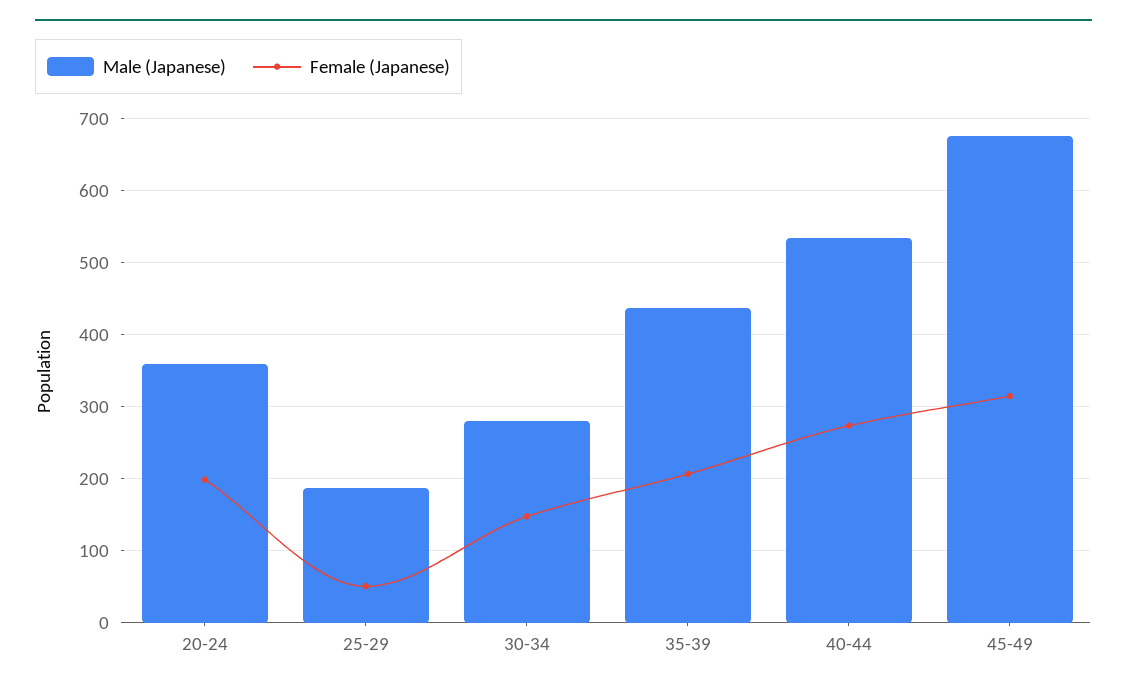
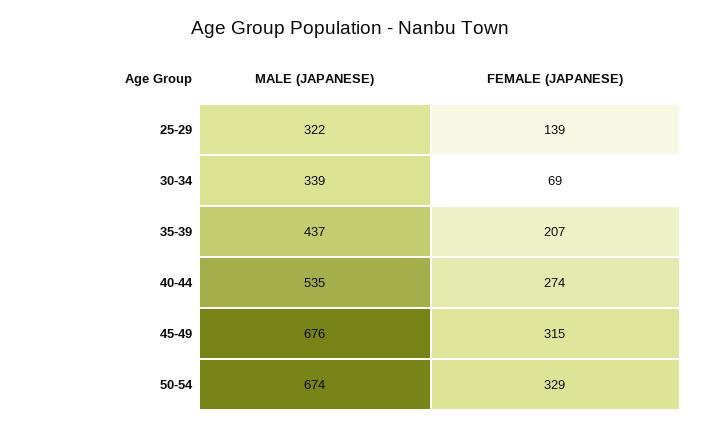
Male (Japanese), 20-24: 360 -> none
Female (Japanese), 20-24: 200 -> none
Male (Japanese), 25-29: 190 -> 322
Female (Japanese), 25-29: 50 -> 139
Male (Japanese), 30-34: 280 -> 339
Female (Japanese), 30-34: 150 -> 69
Male (Japanese), 50-54: none -> 674
Female (Japanese), 50-54: none -> 329

